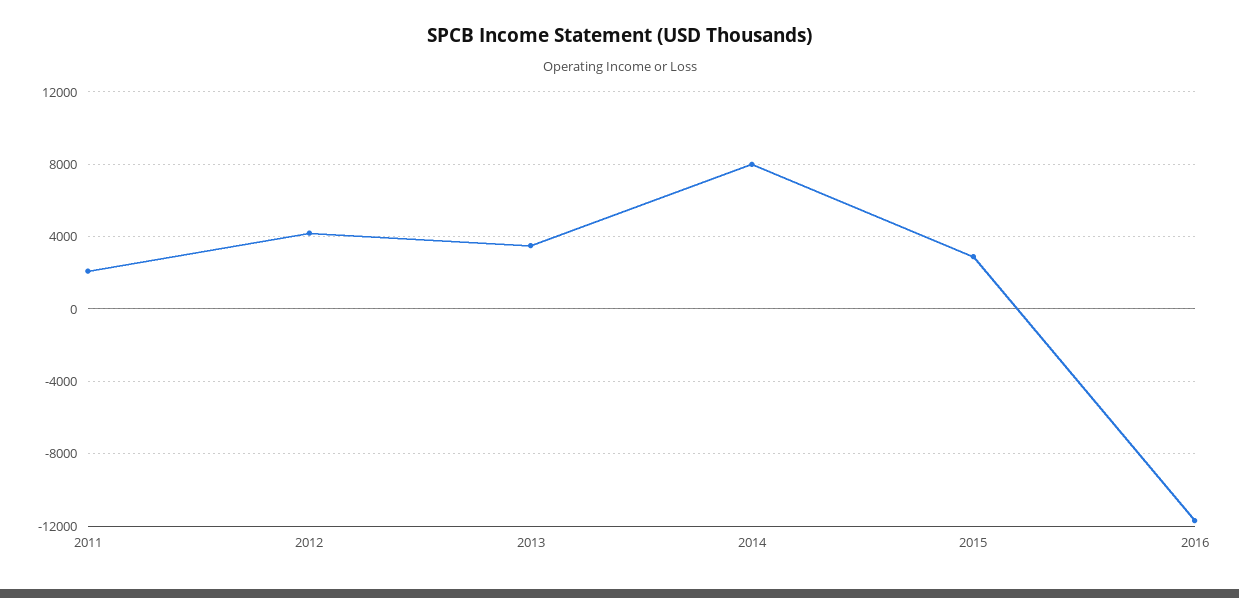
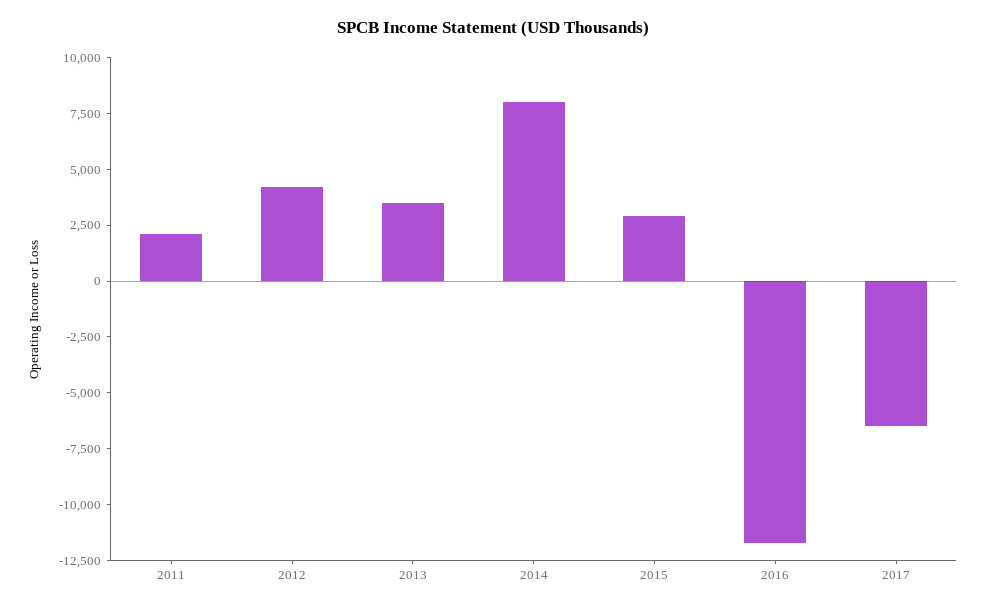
2017: none -> -6500

